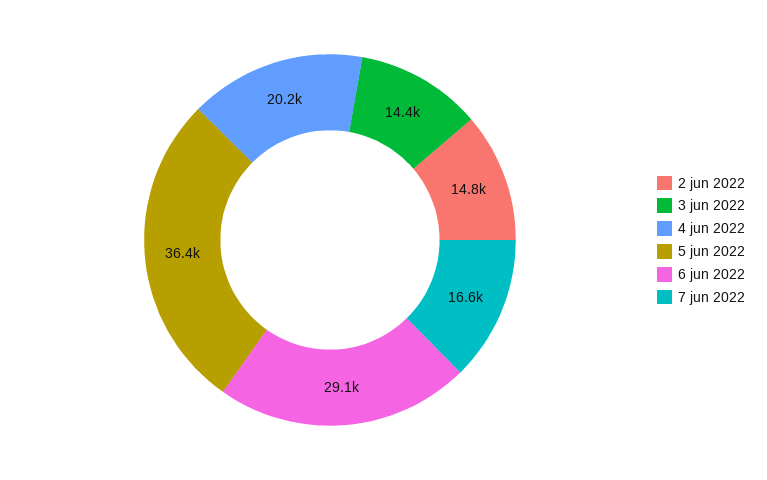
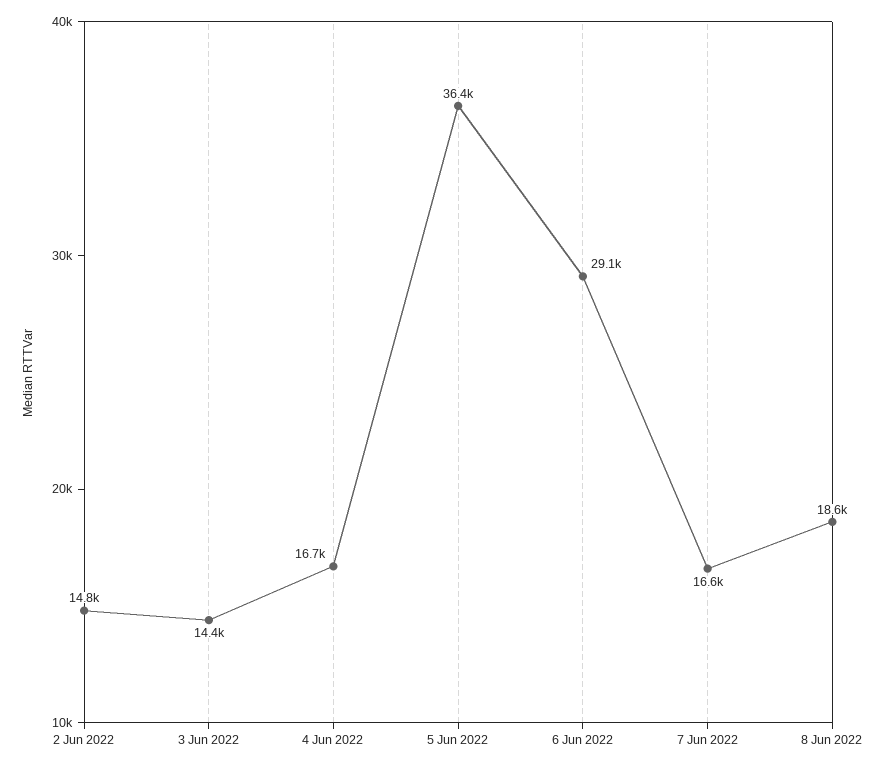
4 jun 2022: 20200 -> 16700
8 Jun 2022: none -> 18600

